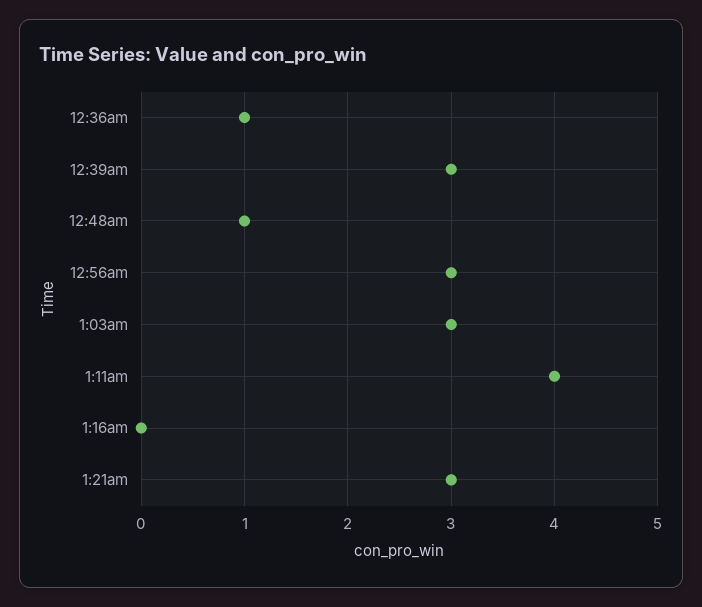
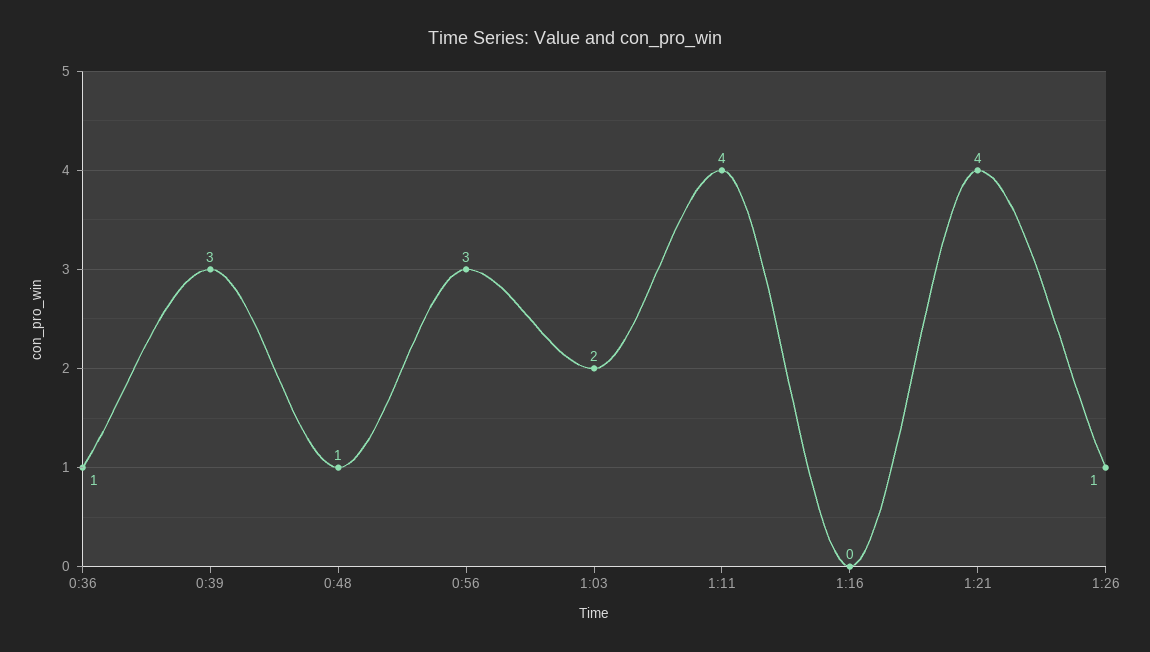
1:03am: 3 -> 2
1:21am: 3 -> 4
1:26: none -> 1

